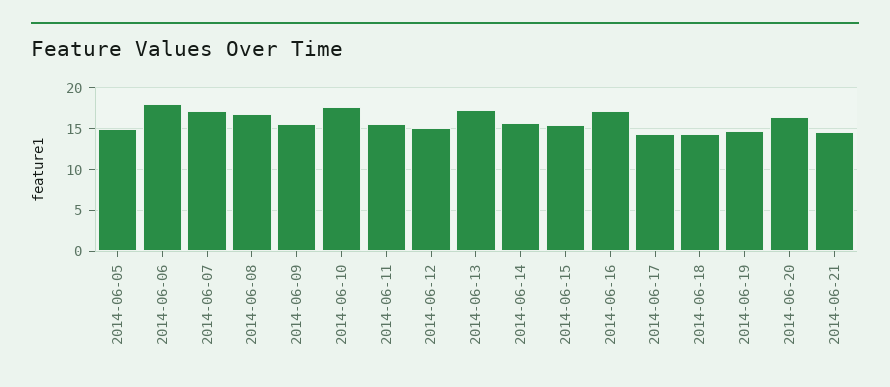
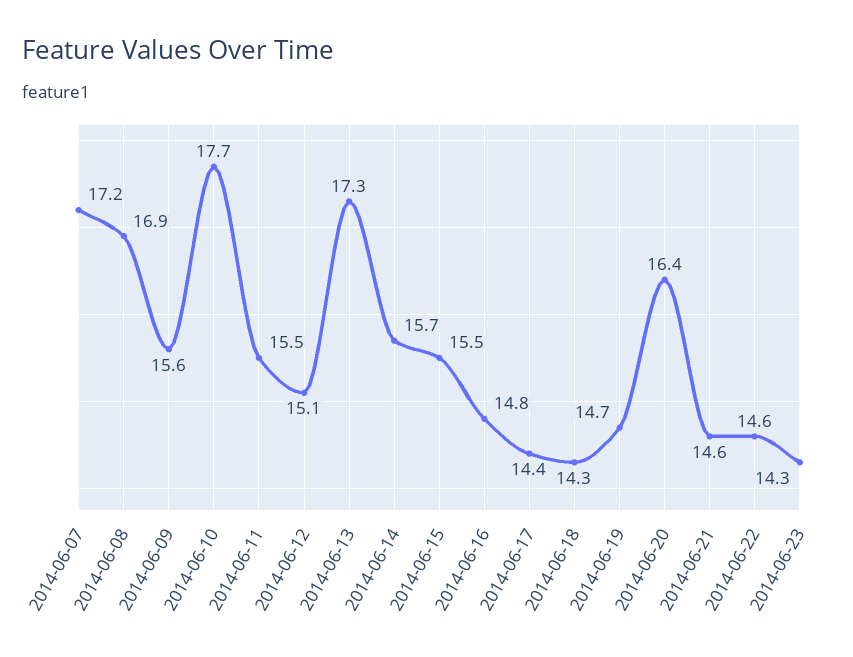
2014-06-05: 15 -> none
2014-06-06: 18 -> none
2014-06-16: 17 -> 14.8
2014-06-22: none -> 14.6
2014-06-23: none -> 14.3

